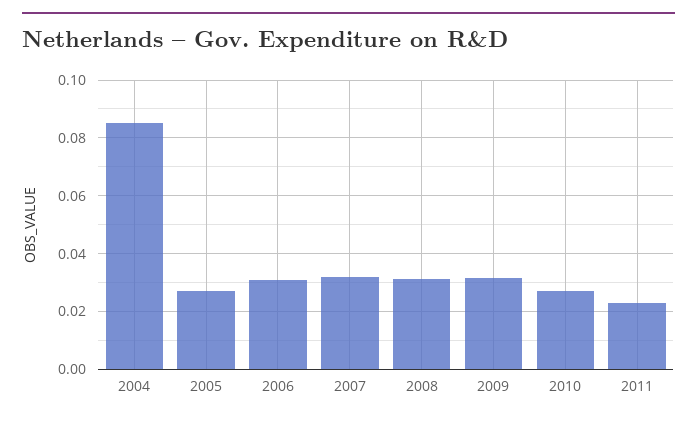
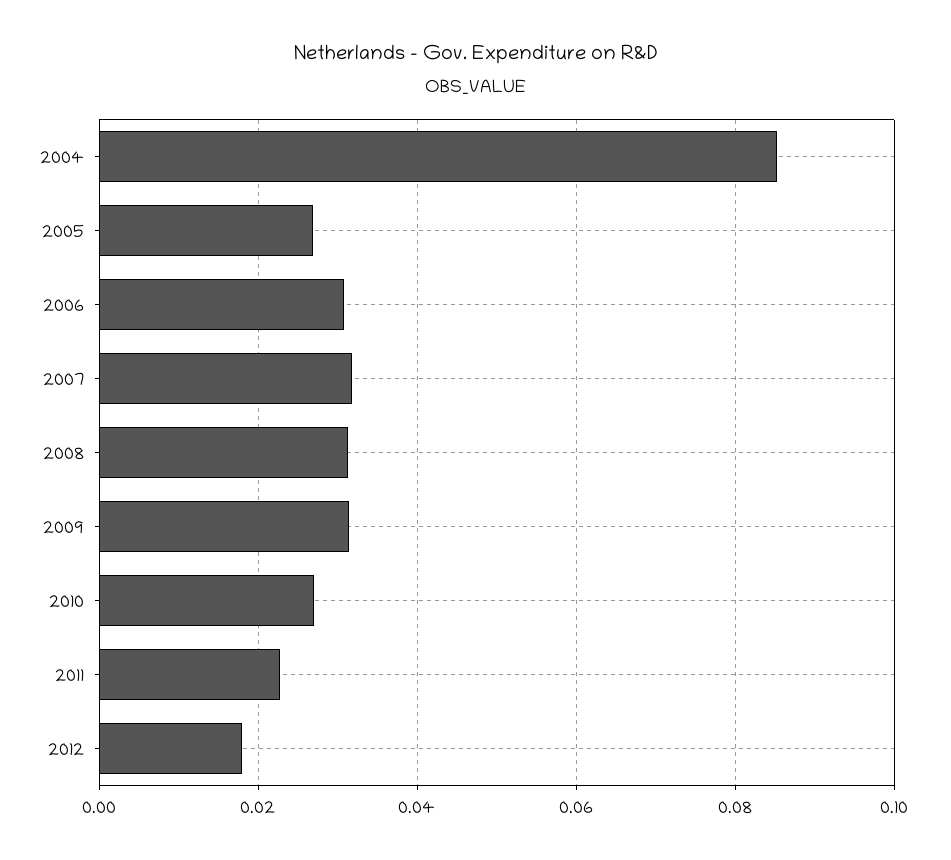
2012: none -> 0.018

